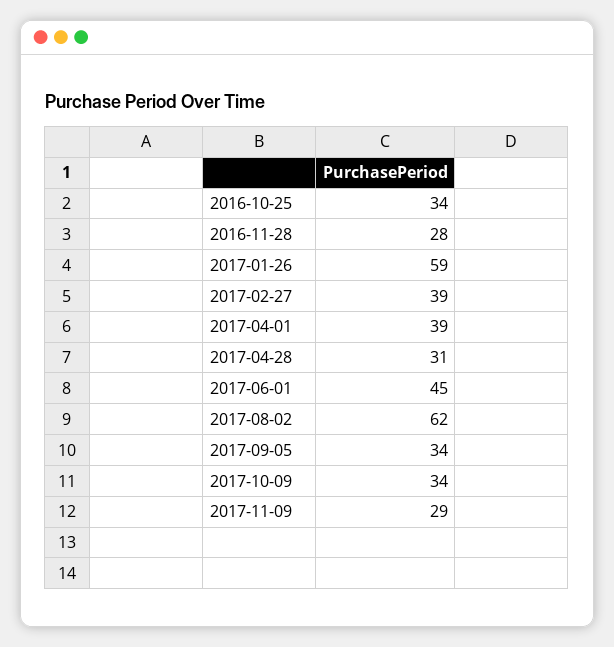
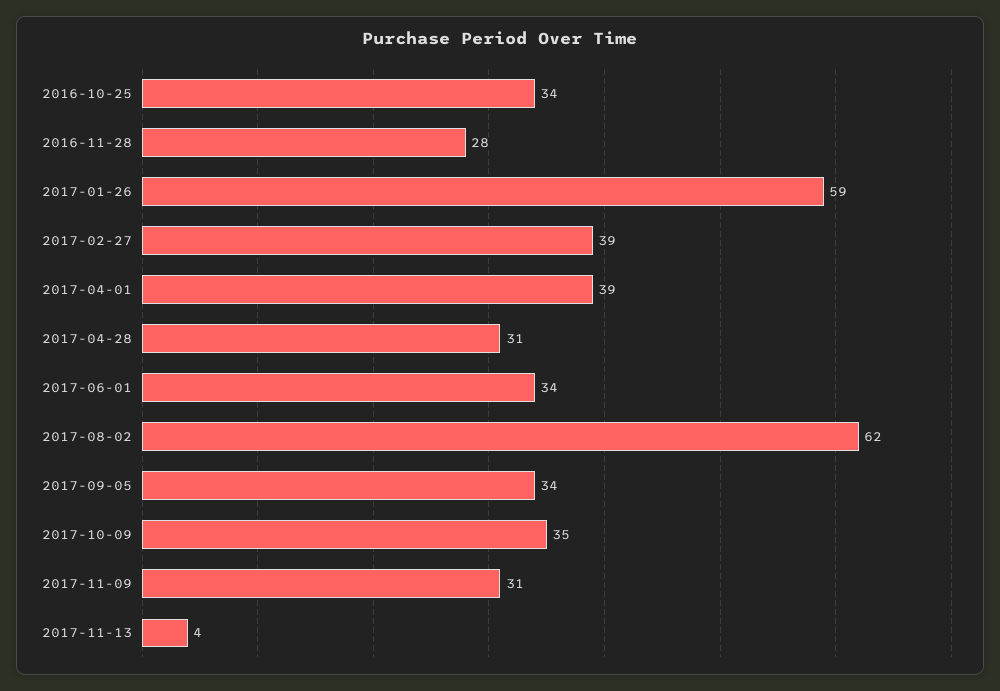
2017-06-01: 45 -> 34
2017-10-09: 34 -> 35
2017-11-09: 29 -> 31
2017-11-13: none -> 4

